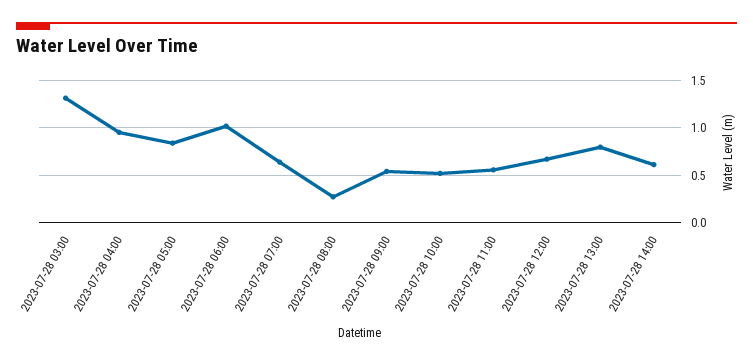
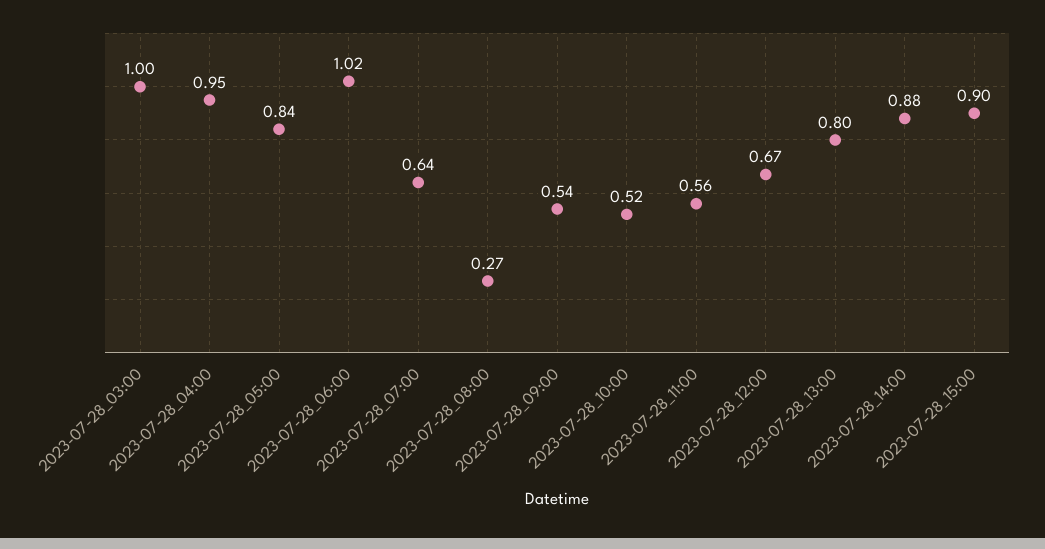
2023-07-28 03:00: 1.3 -> 1
2023-07-28 14:00: 0.6 -> 0.88
2023-07-28_15:00: none -> 0.9

